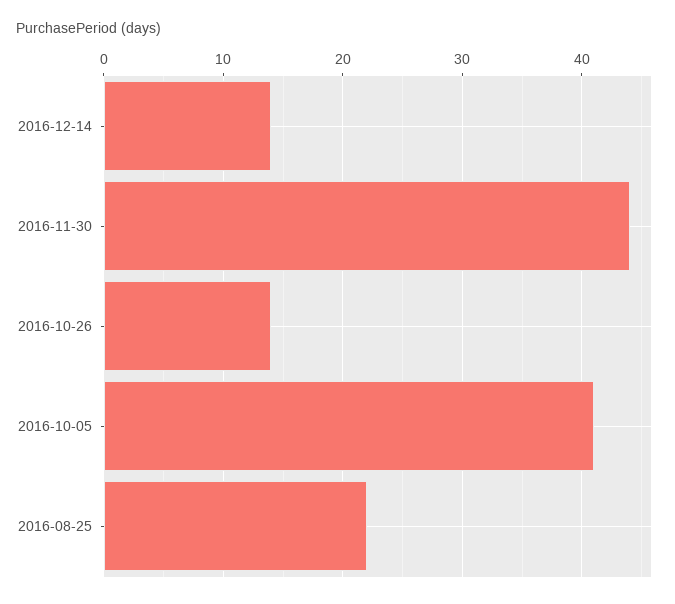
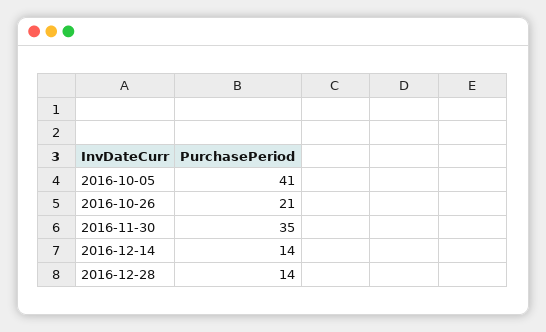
2016-11-30: 44 -> 35
2016-10-26: 14 -> 21
2016-08-25: 22 -> none
2016-12-28: none -> 14

